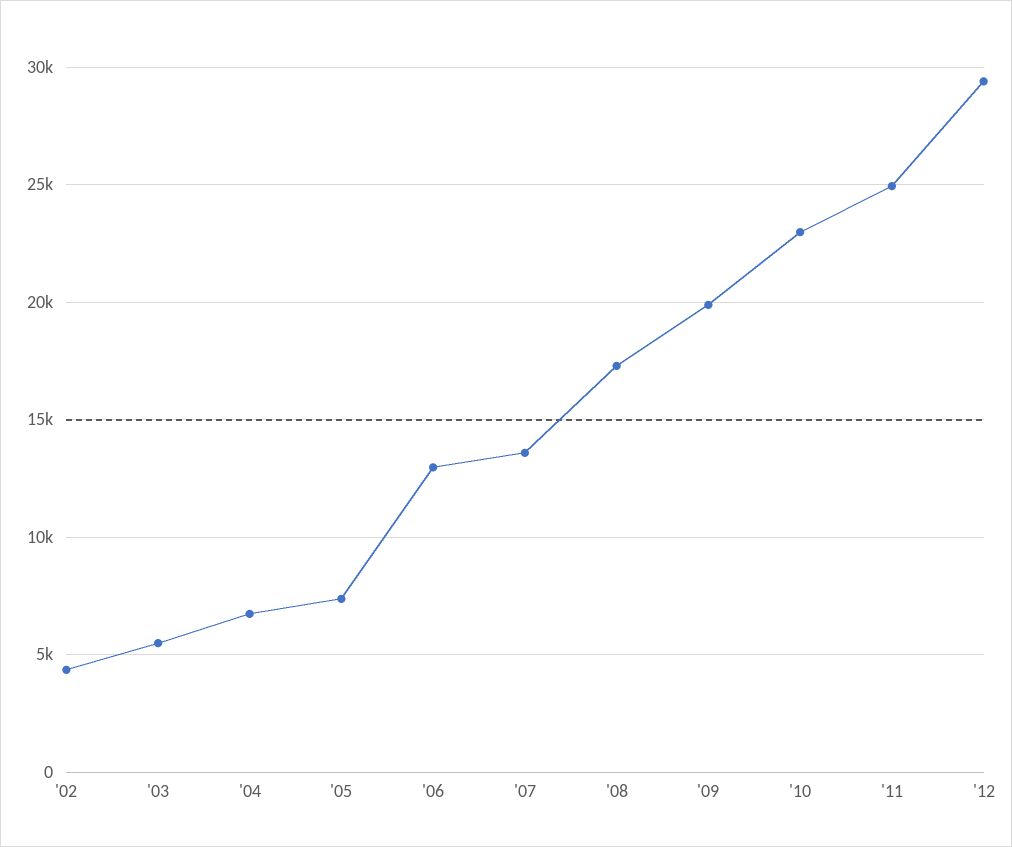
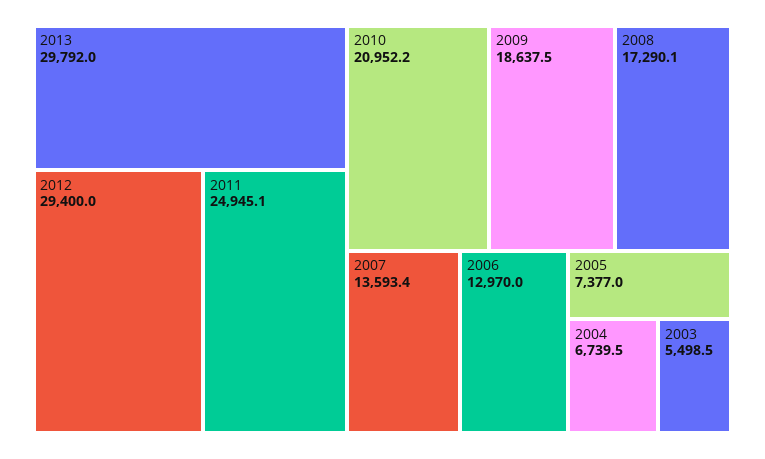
'02: 4500 -> none
'09: 20000 -> 18637.5
'10: 23000 -> 20952.2
2013: none -> 29792

